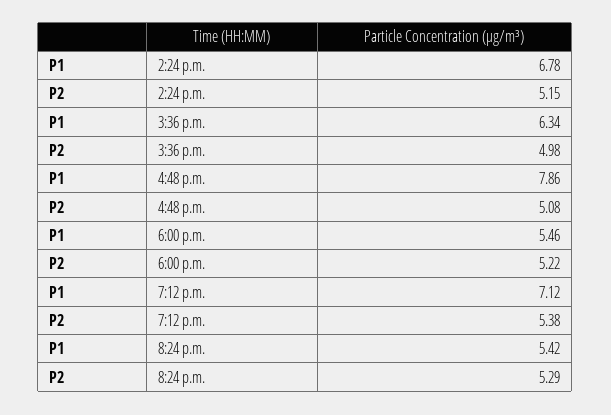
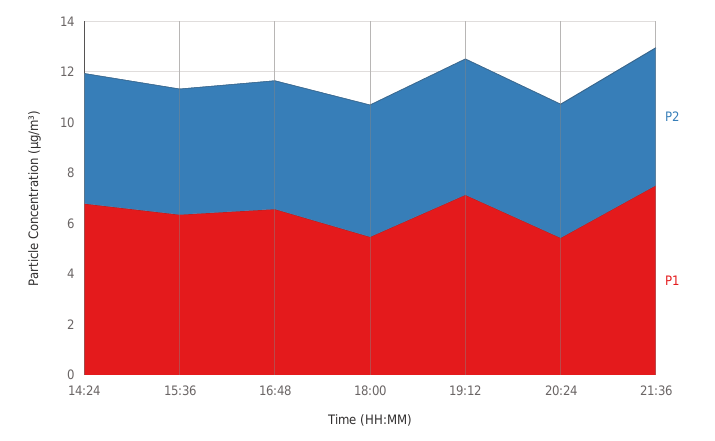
P1, 4:48 p.m.: 7.86 -> 6.5
P2, 21:36: none -> 5.5
P1, 21:36: none -> 7.5

